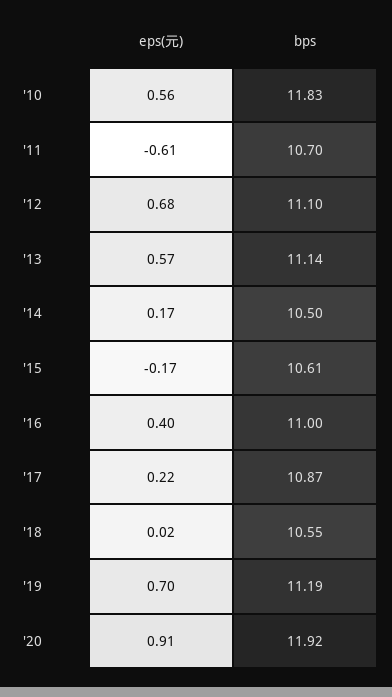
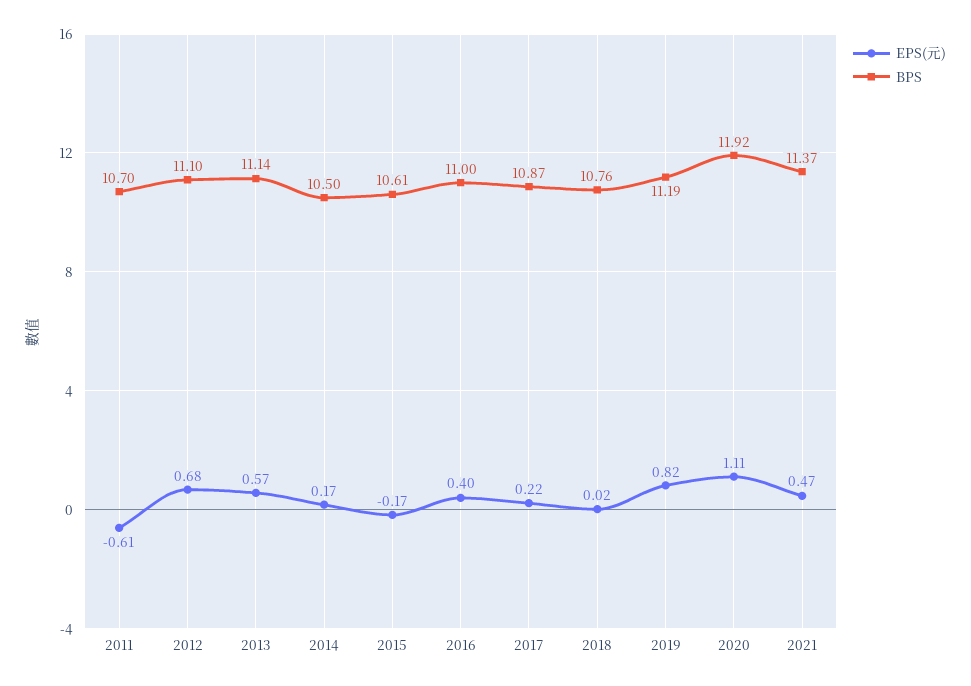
eps(元), '10: 0.56 -> none
bps, '10: 11.83 -> none
bps, '18: 10.55 -> 10.76
eps(元), '19: 0.7 -> 0.82
eps(元), '20: 0.91 -> 1.11
eps(元), 2021: none -> 0.47
bps, 2021: none -> 11.37

